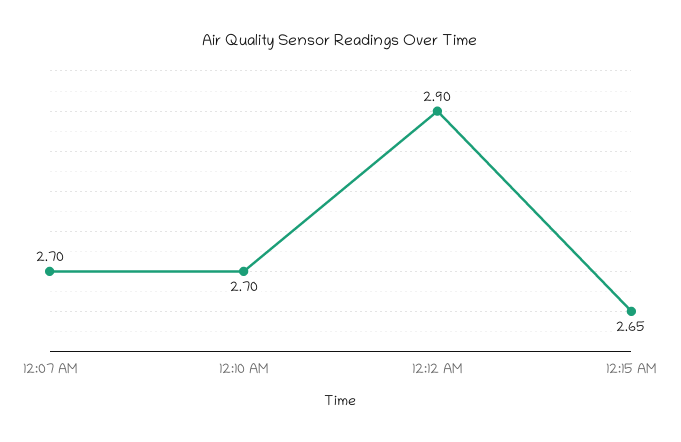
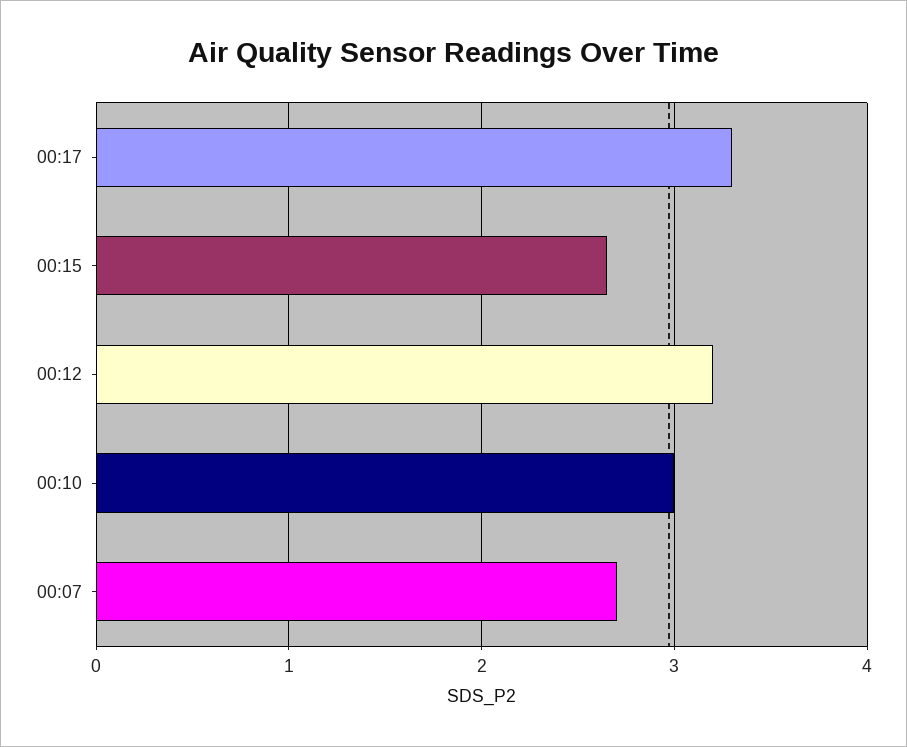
12:10 AM: 2.7 -> 3
12:12 AM: 2.9 -> 3.2
00:17: none -> 3.3

